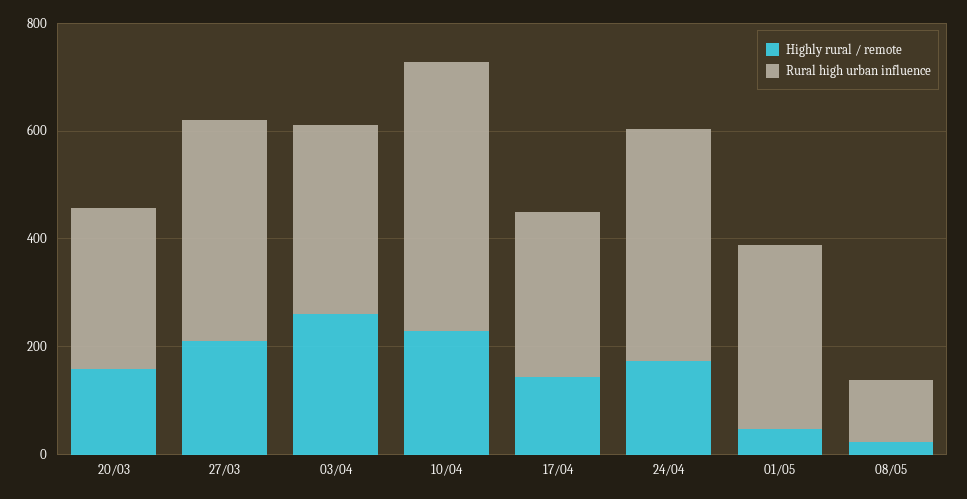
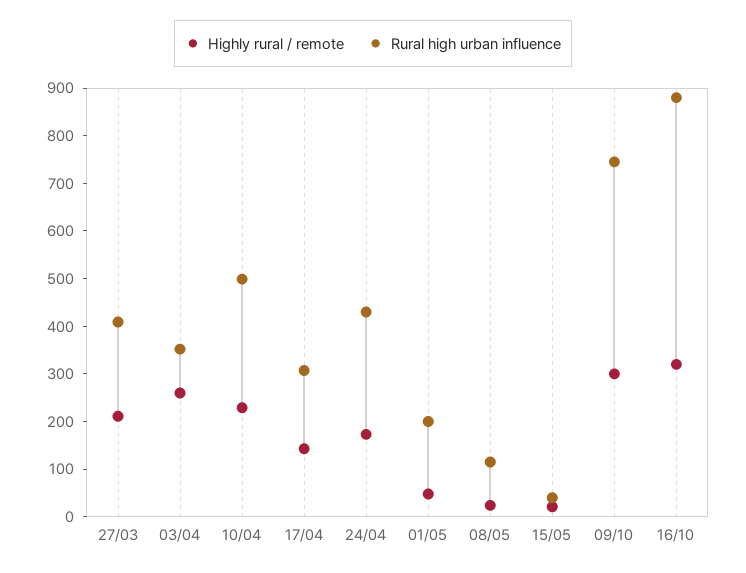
Highly rural / remote, 20/03: 150 -> none
Rural high urban influence, 20/03: 300 -> none
Rural high urban influence, 01/05: 350 -> 200
Highly rural / remote, 15/05: none -> 20
Rural high urban influence, 15/05: none -> 40
Highly rural / remote, 09/10: none -> 300
Rural high urban influence, 09/10: none -> 740
Highly rural / remote, 16/10: none -> 320
Rural high urban influence, 16/10: none -> 880

